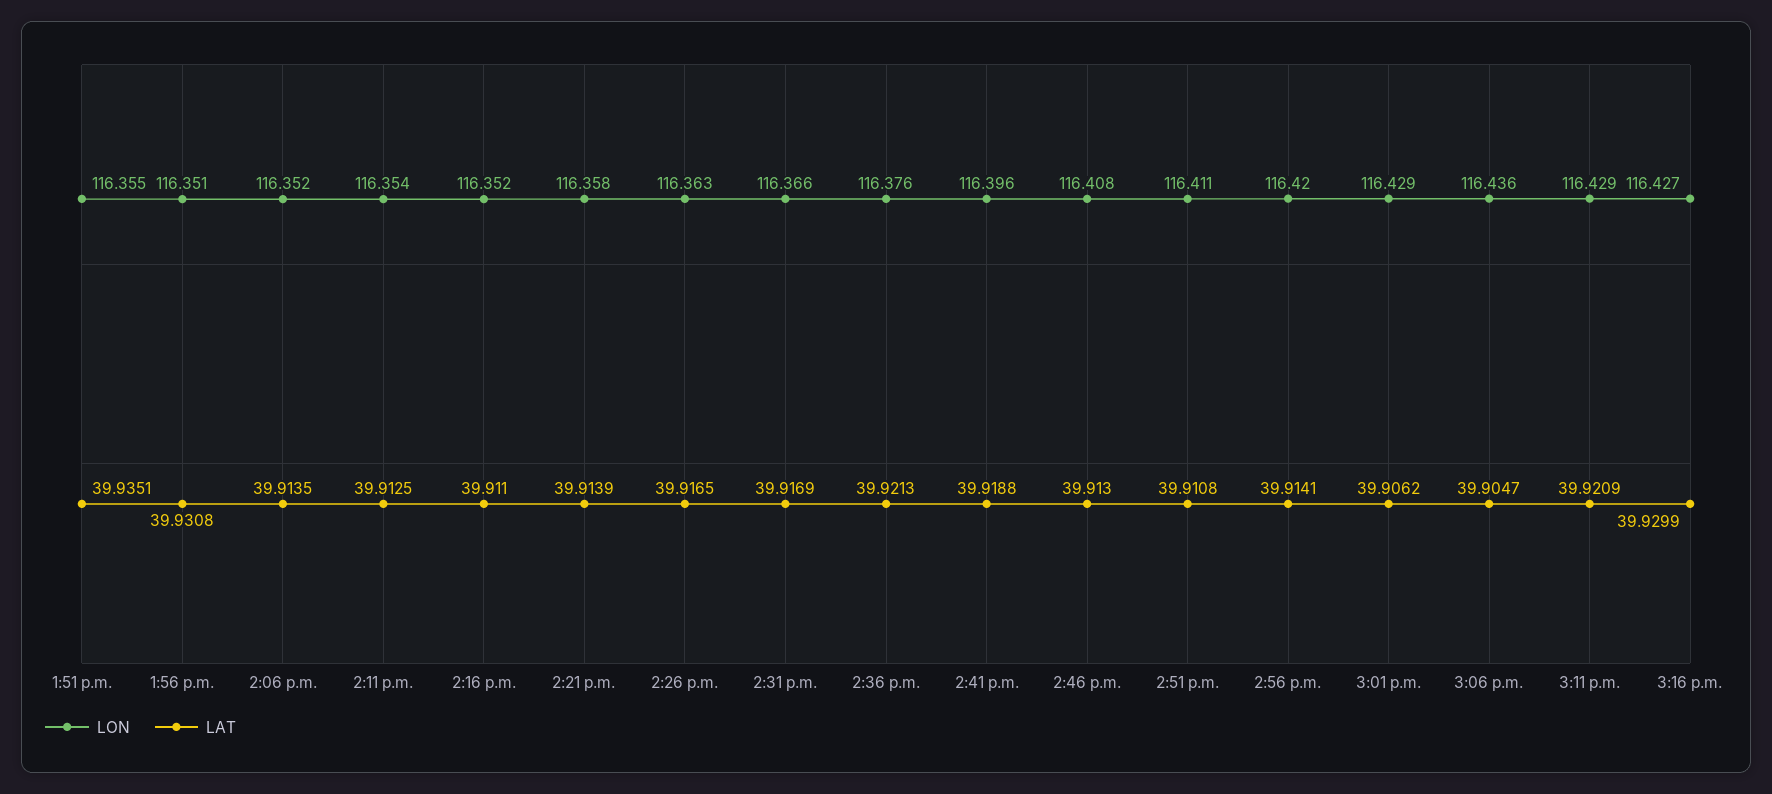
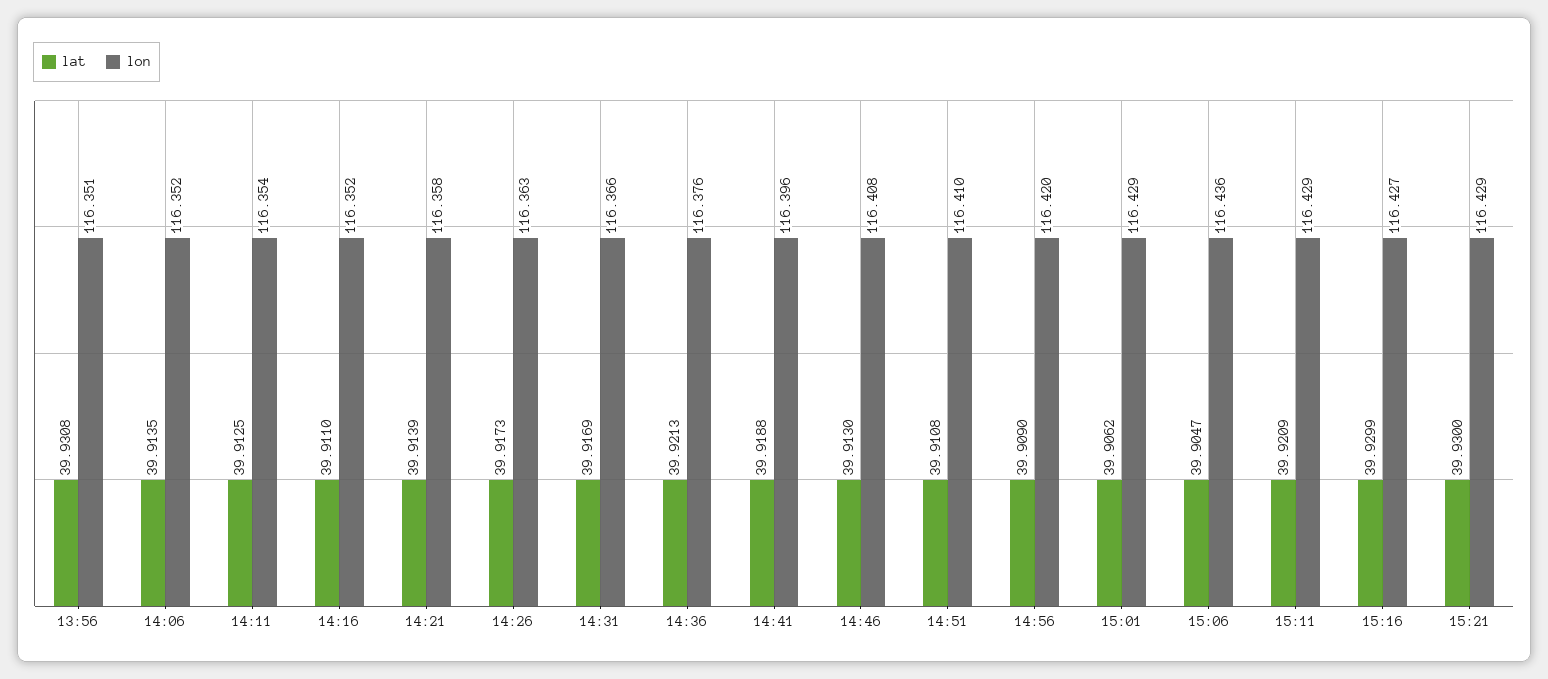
LON, 1:51 p.m.: 116.355 -> none
LAT, 1:51 p.m.: 39.9351 -> none
LAT, 2:26 p.m.: 39.9165 -> 39.9173
LON, 2:51 p.m.: 116.411 -> 116.41
LAT, 2:56 p.m.: 39.9141 -> 39.909
LAT, 15:21: none -> 39.93
LON, 15:21: none -> 116.429

